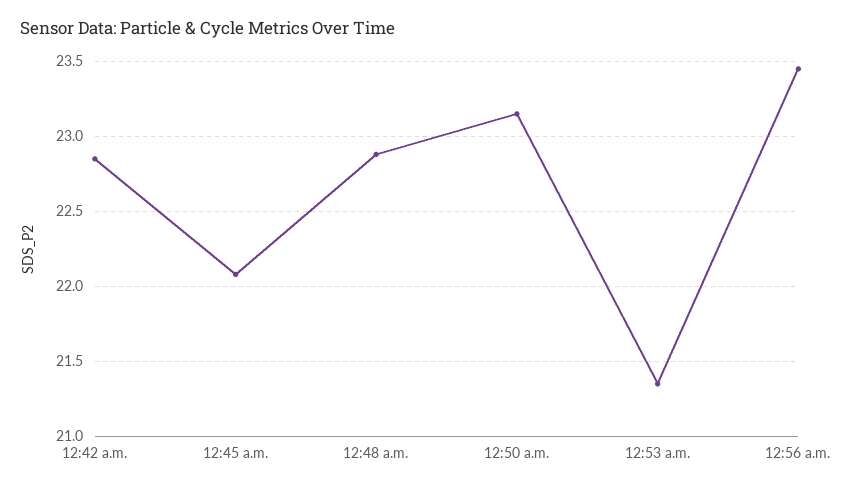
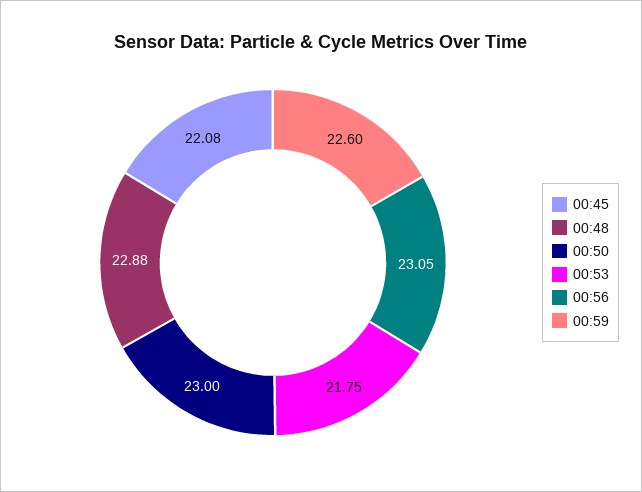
12:42 a.m.: 22.85 -> none
12:50 a.m.: 23.15 -> 23
12:53 a.m.: 21.35 -> 21.75
12:56 a.m.: 23.45 -> 23.05
00:59: none -> 22.6

